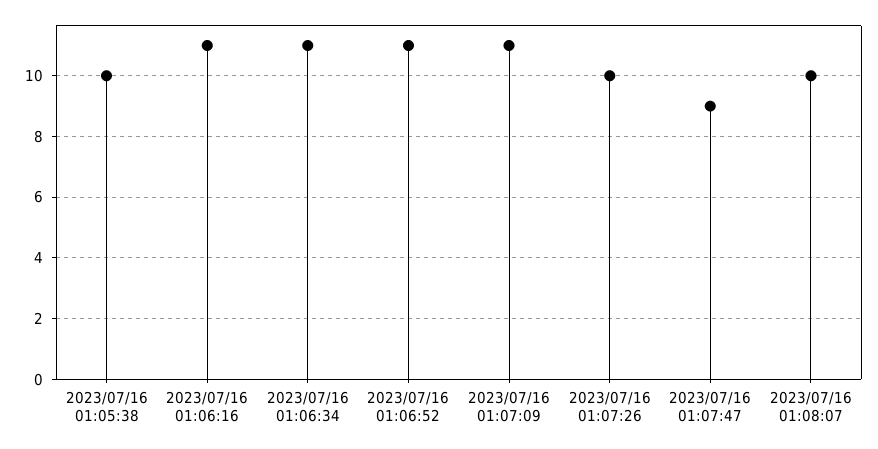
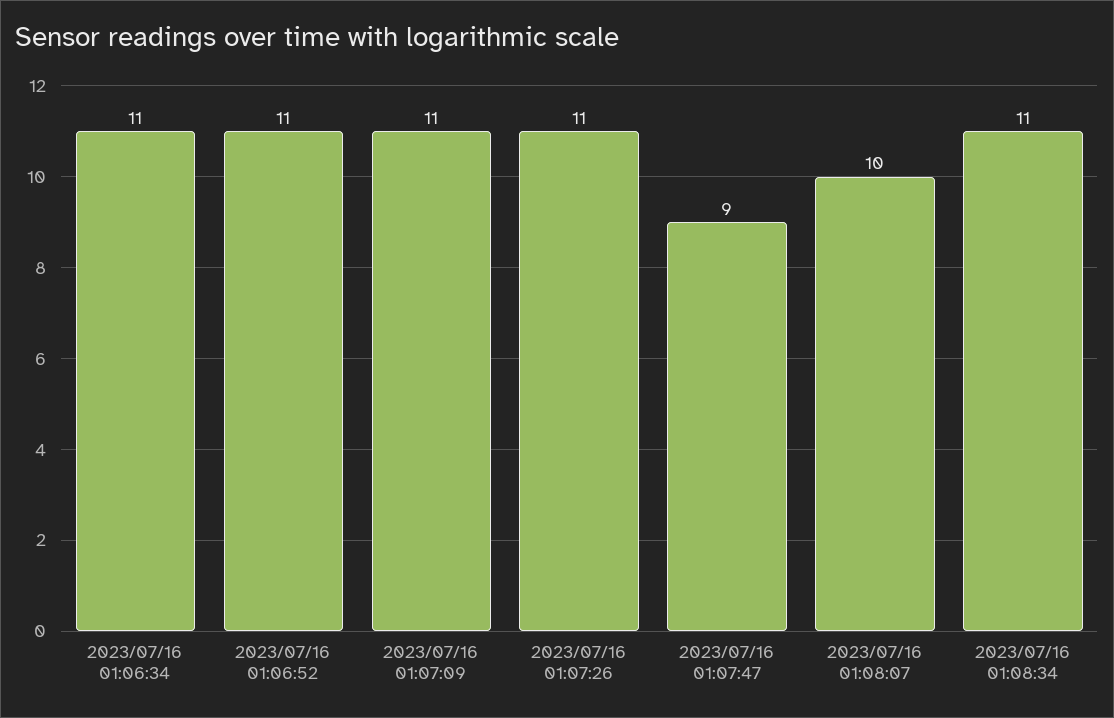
2023/07/16 01:05:38: 10 -> none
2023/07/16 01:06:16: 11 -> none
2023/07/16 01:07:26: 10 -> 11
2023/07/16 01:08:34: none -> 11

